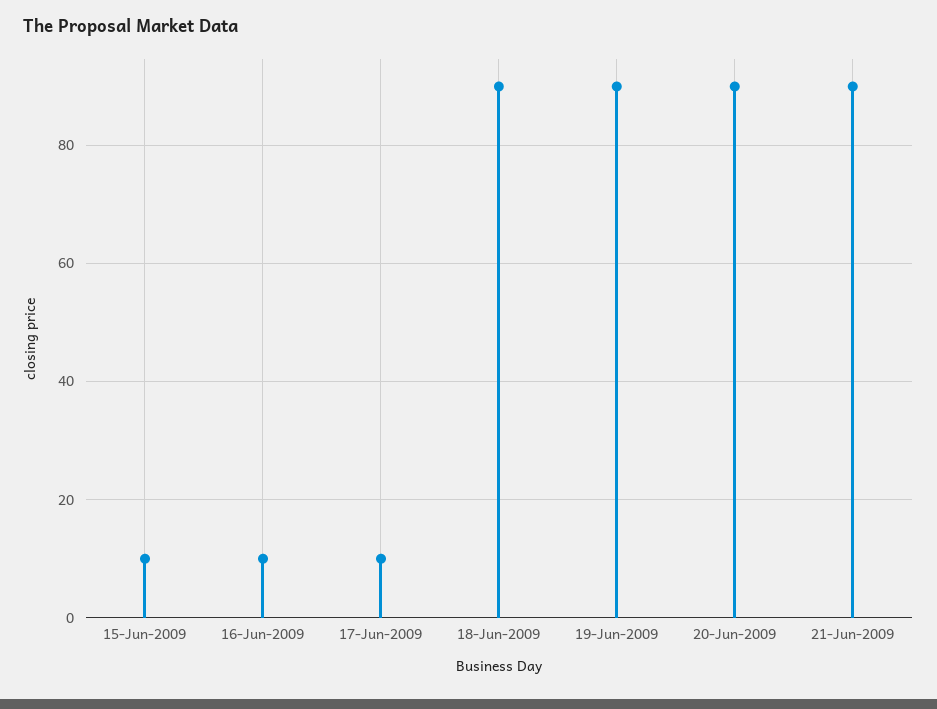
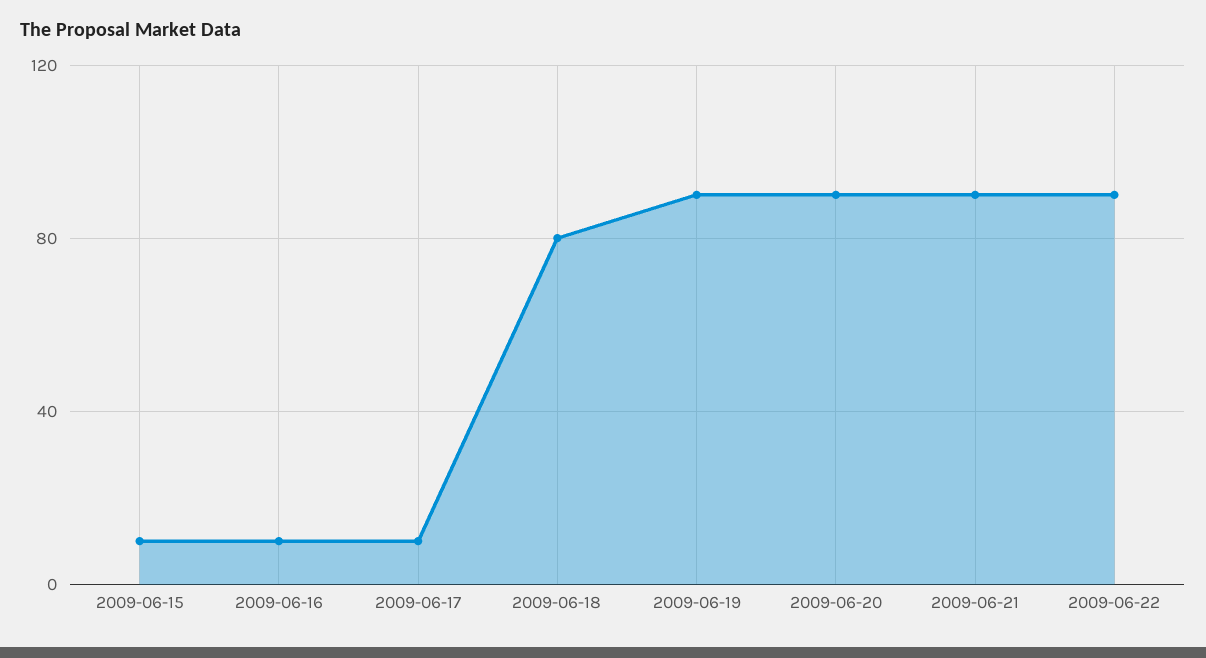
18-Jun-2009: 90 -> 80
2009-06-22: none -> 90

